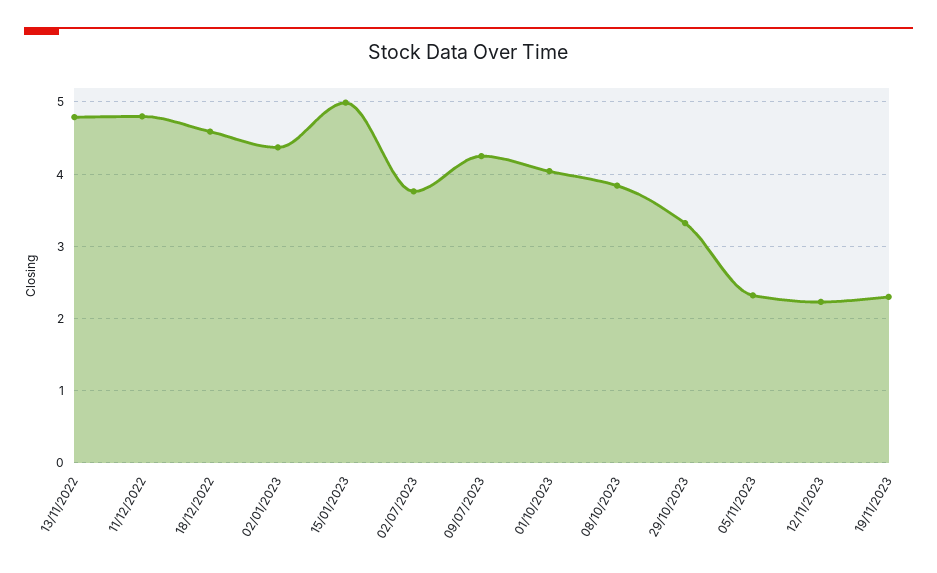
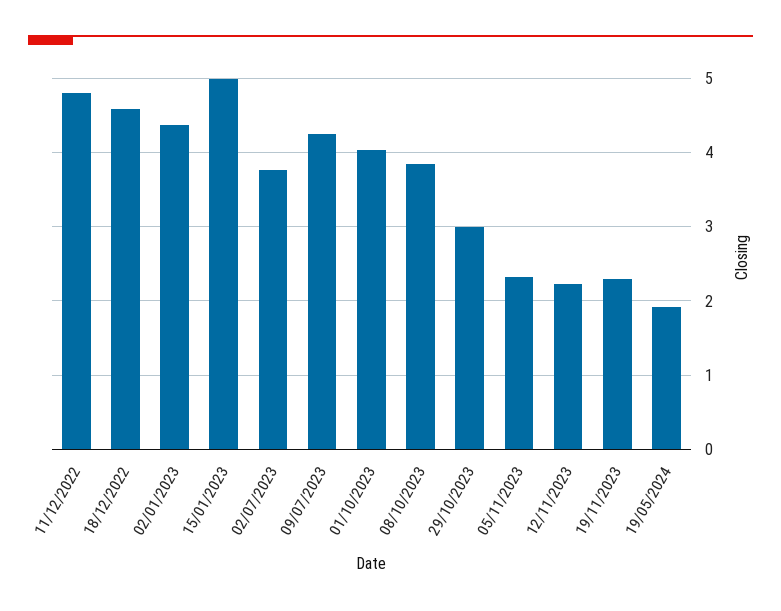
13/11/2022: 4.8 -> none
29/10/2023: 3.3 -> 3
19/05/2024: none -> 1.9

